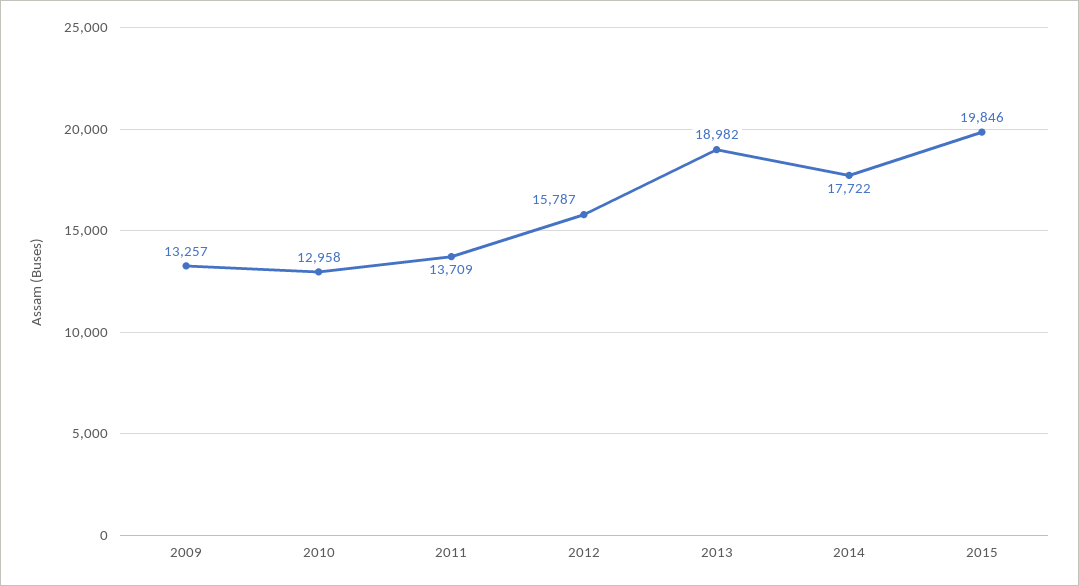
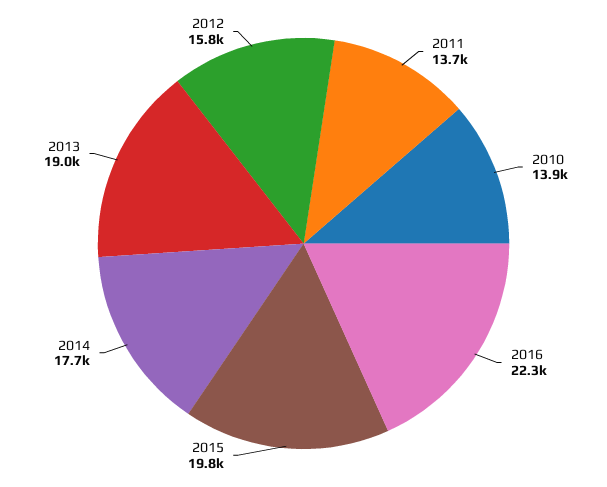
2009: 13257 -> none
2010: 12958 -> 13900
2016: none -> 22300

